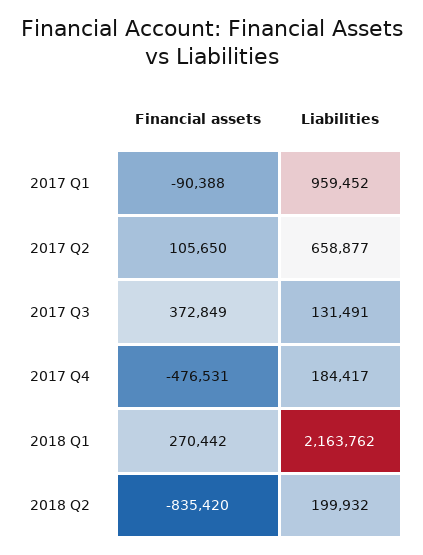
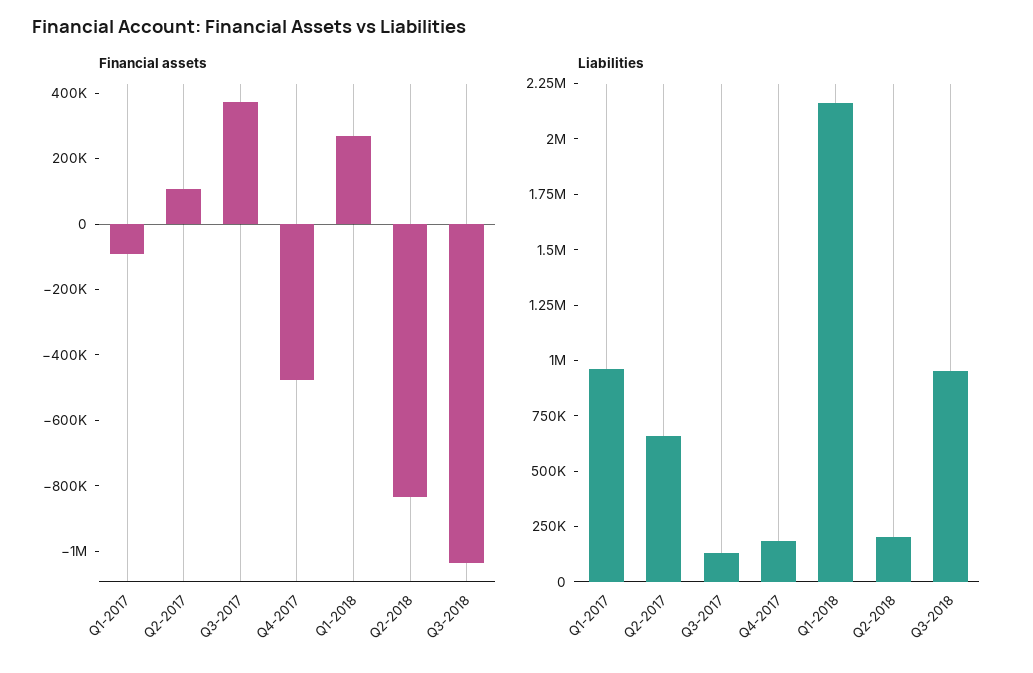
Financial assets, Q3-2018: none -> -1050000
Liabilities, Q3-2018: none -> 950000

